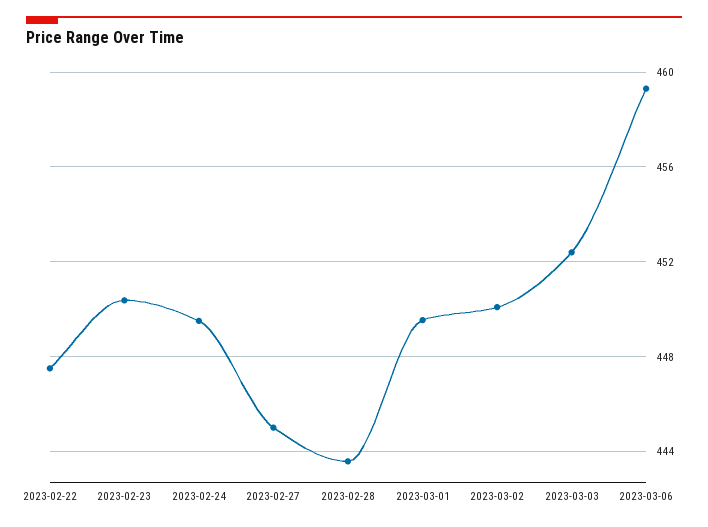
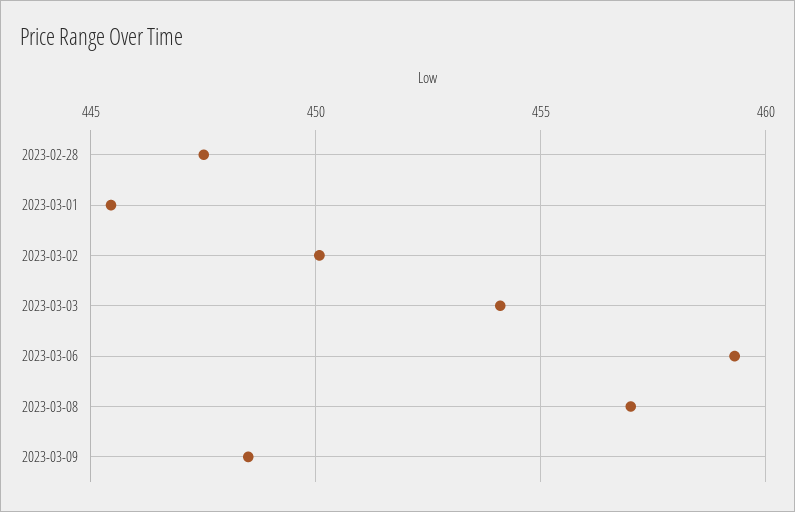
2023-02-22: 447.5 -> none
2023-02-23: 450.5 -> none
2023-02-24: 449.5 -> none
2023-02-27: 445 -> none
2023-02-28: 443.5 -> 447.5
2023-03-01: 449.5 -> 445.5
2023-03-03: 452.5 -> 454
2023-03-08: none -> 457
2023-03-09: none -> 448.5

